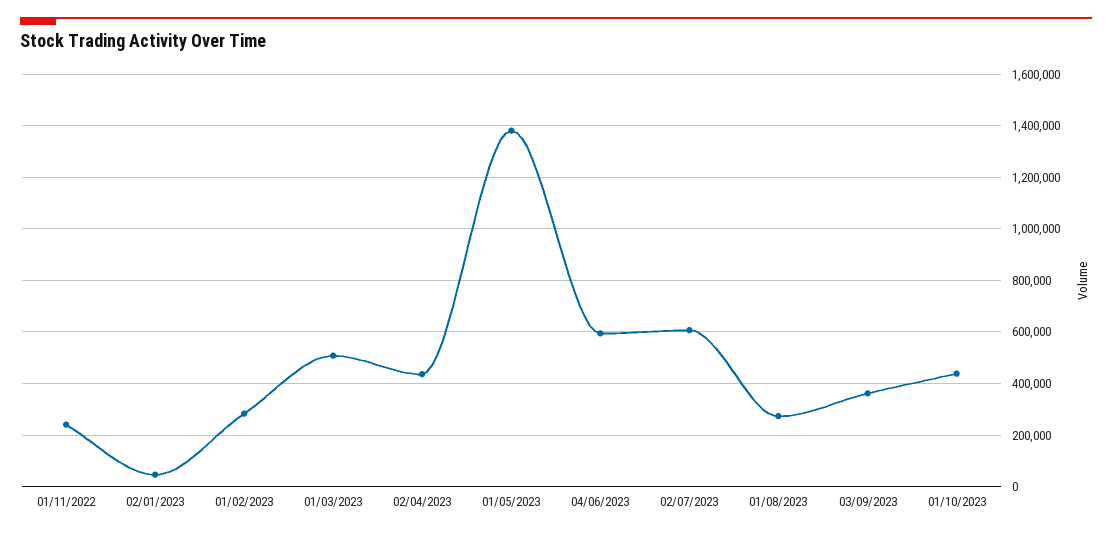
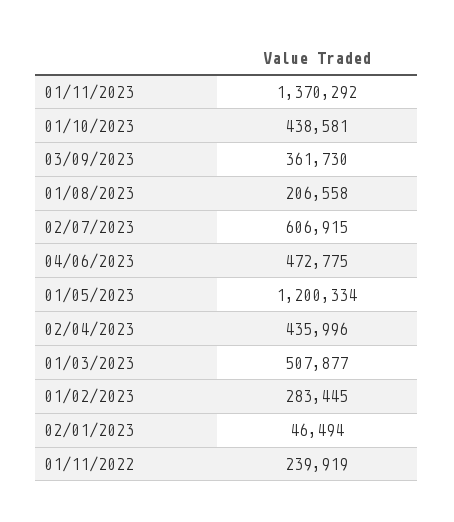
01/05/2023: 1375000 -> 1200334
04/06/2023: 600000 -> 472775
01/08/2023: 275000 -> 206558
01/11/2023: none -> 1370292

